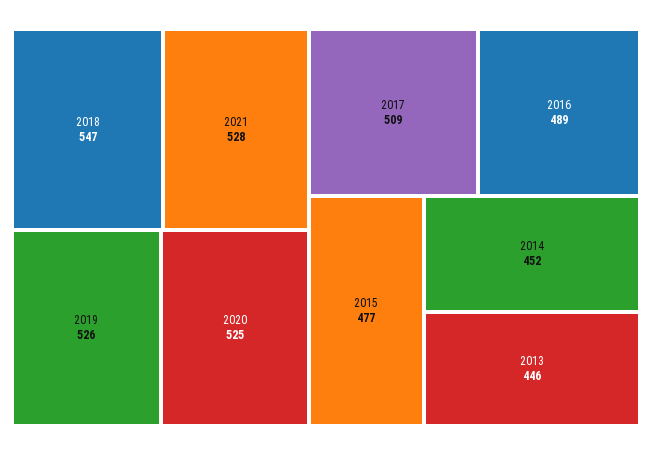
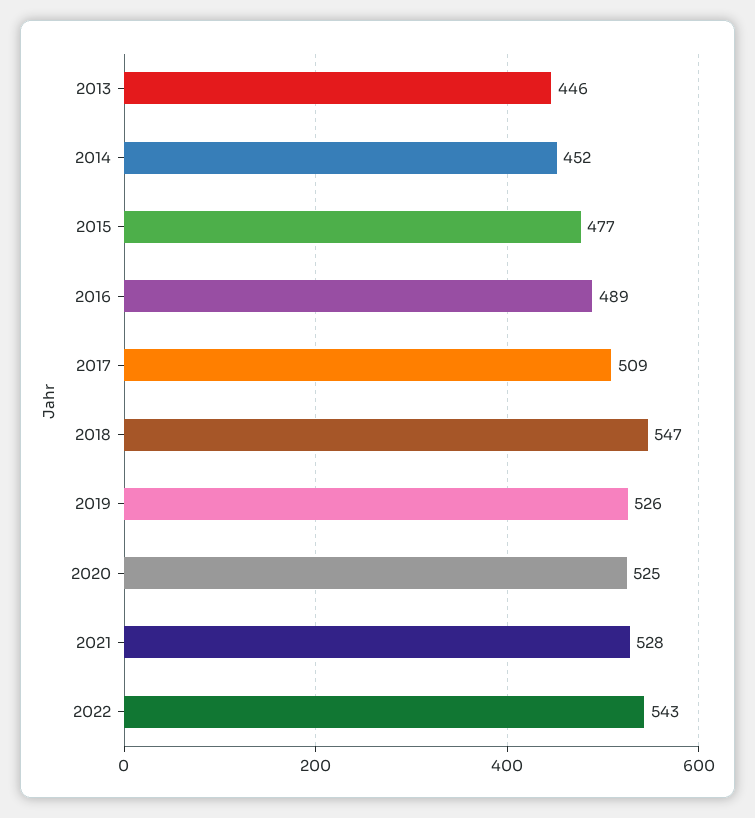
2022: none -> 543

